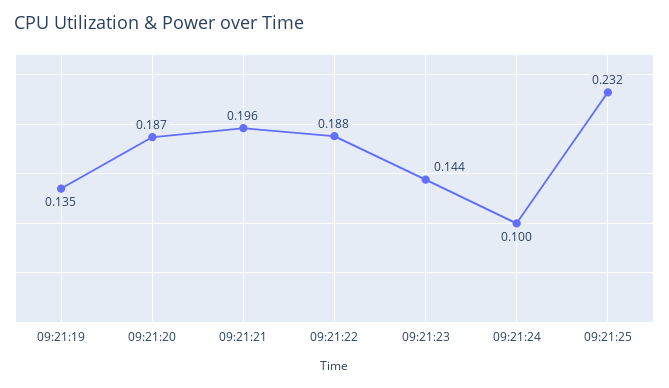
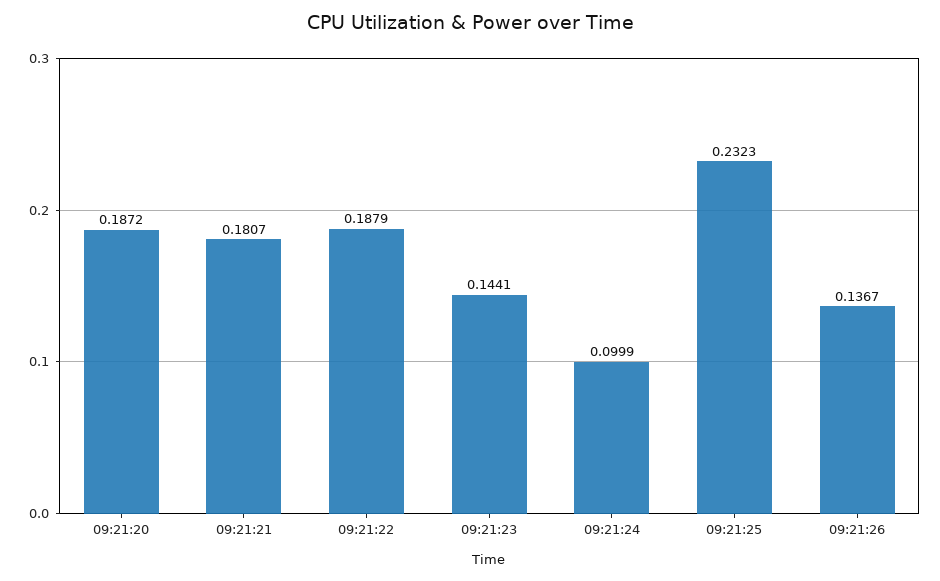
09:21:19: 0.135 -> none
09:21:21: 0.196 -> 0.1807
09:21:26: none -> 0.1367

